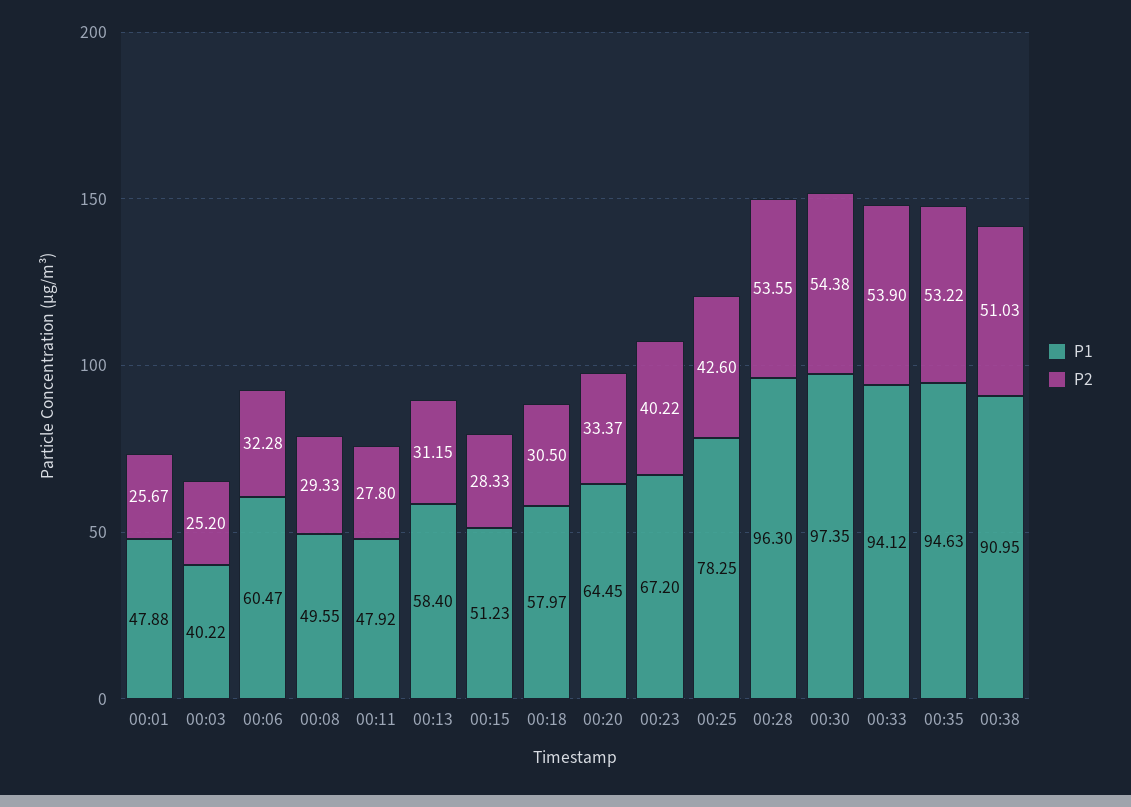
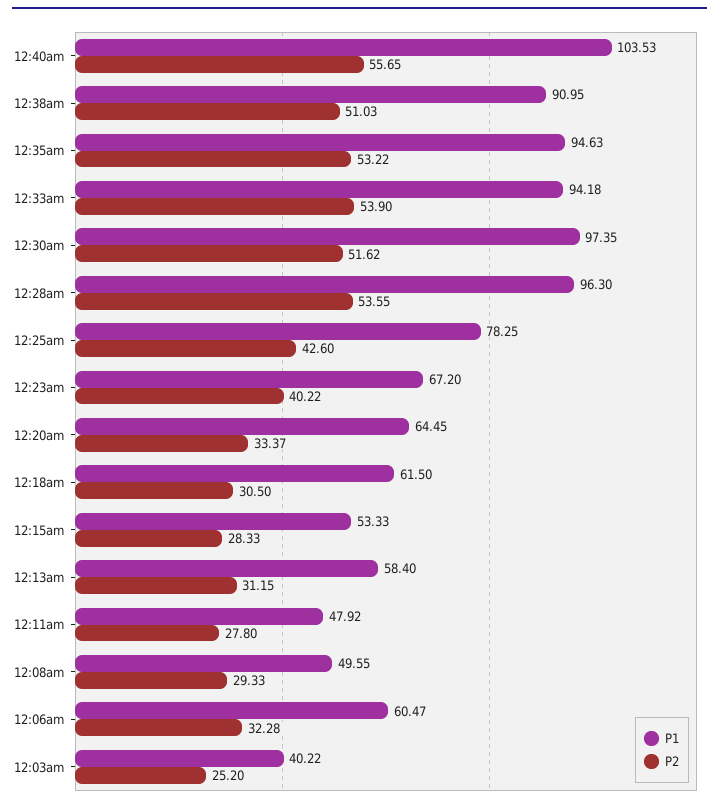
P1, 00:01: 47.88 -> none
P2, 00:01: 25.67 -> none
P1, 00:15: 51.23 -> 53.33
P1, 00:18: 57.97 -> 61.5
P2, 00:30: 54.38 -> 51.62
P1, 00:33: 94.12 -> 94.18
P1, 12:40am: none -> 103.53
P2, 12:40am: none -> 55.65

